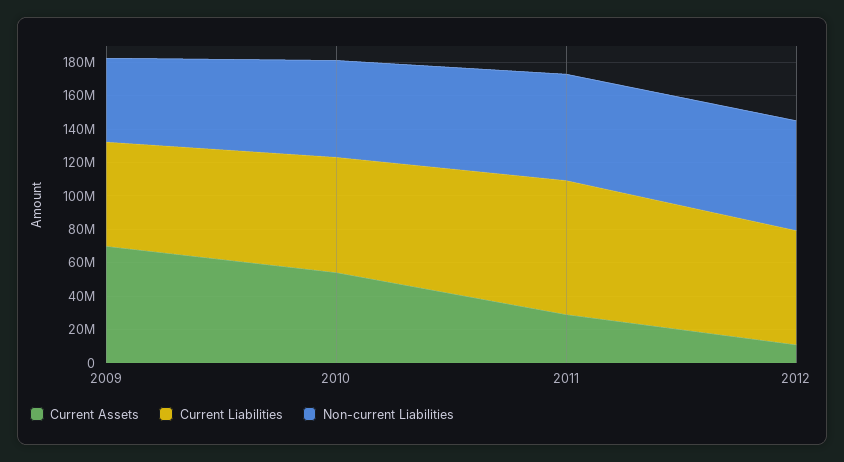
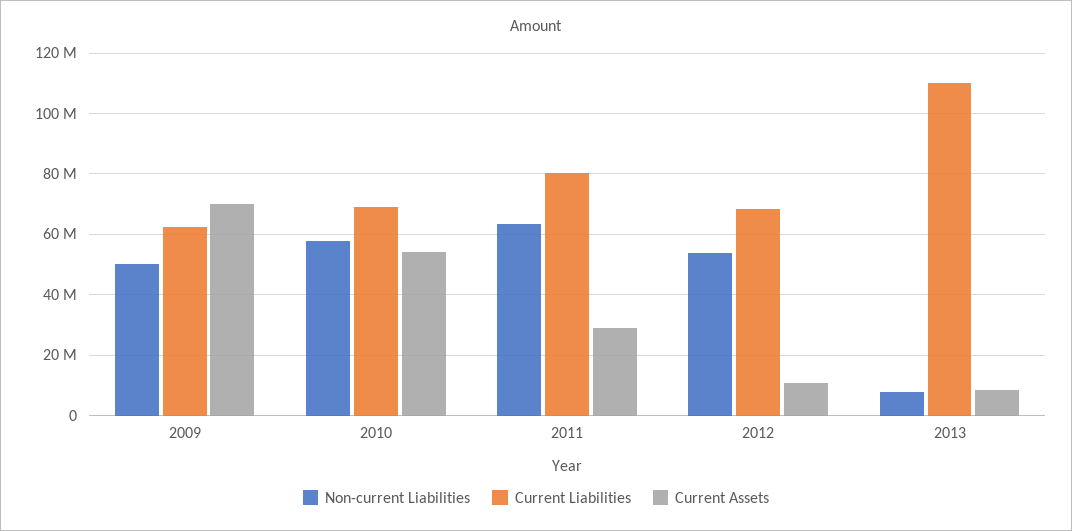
Non-current Liabilities, 2012: 65000000 -> 54000000
Non-current Liabilities, 2013: none -> 8000000
Current Liabilities, 2013: none -> 110000000
Current Assets, 2013: none -> 8000000

